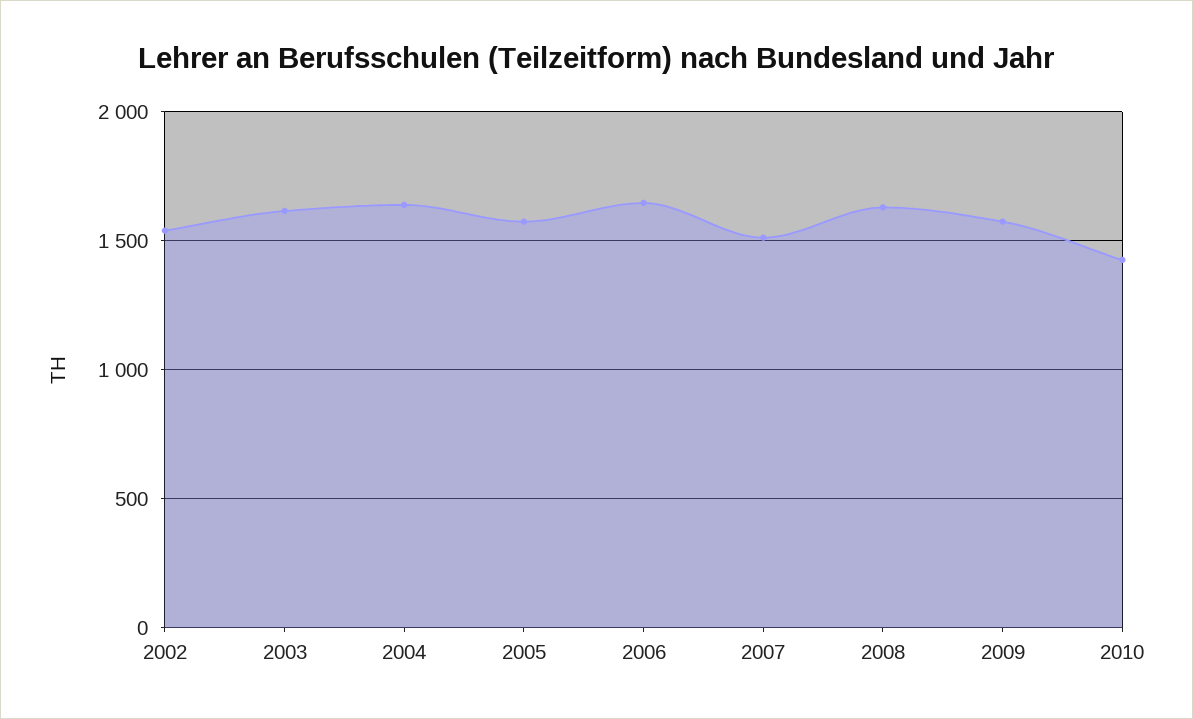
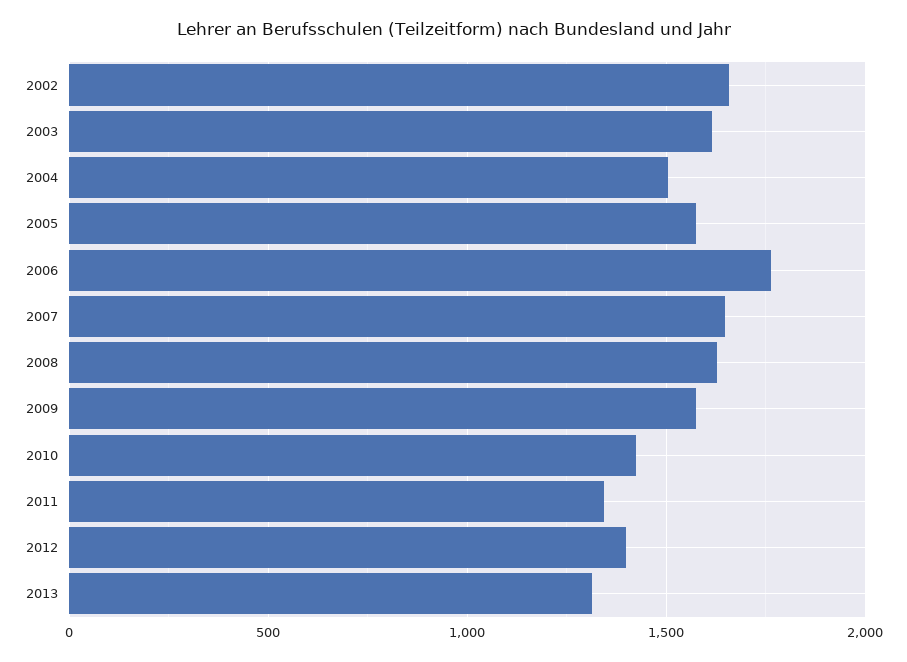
2002: 1550 -> 1650
2004: 1650 -> 1500
2006: 1650 -> 1750
2007: 1500 -> 1650
2011: none -> 1350
2012: none -> 1400
2013: none -> 1300

